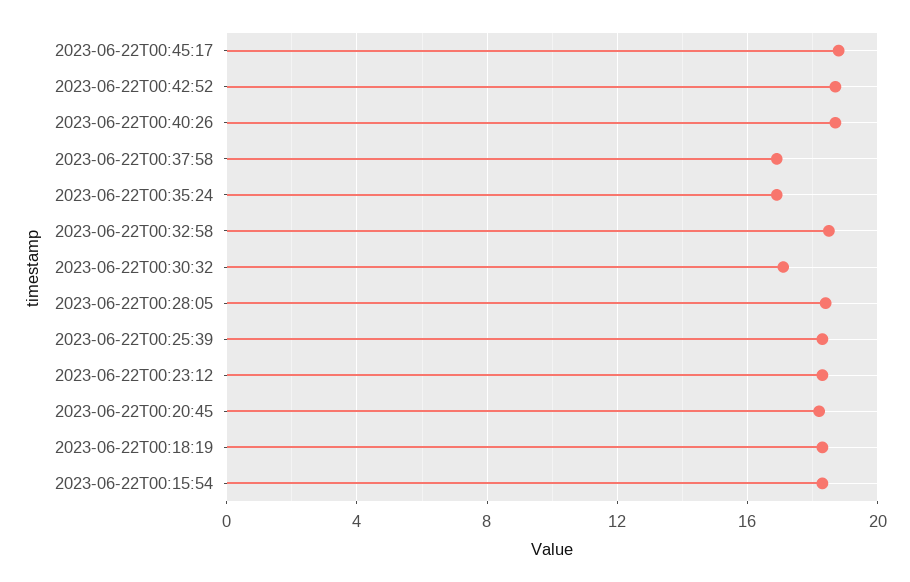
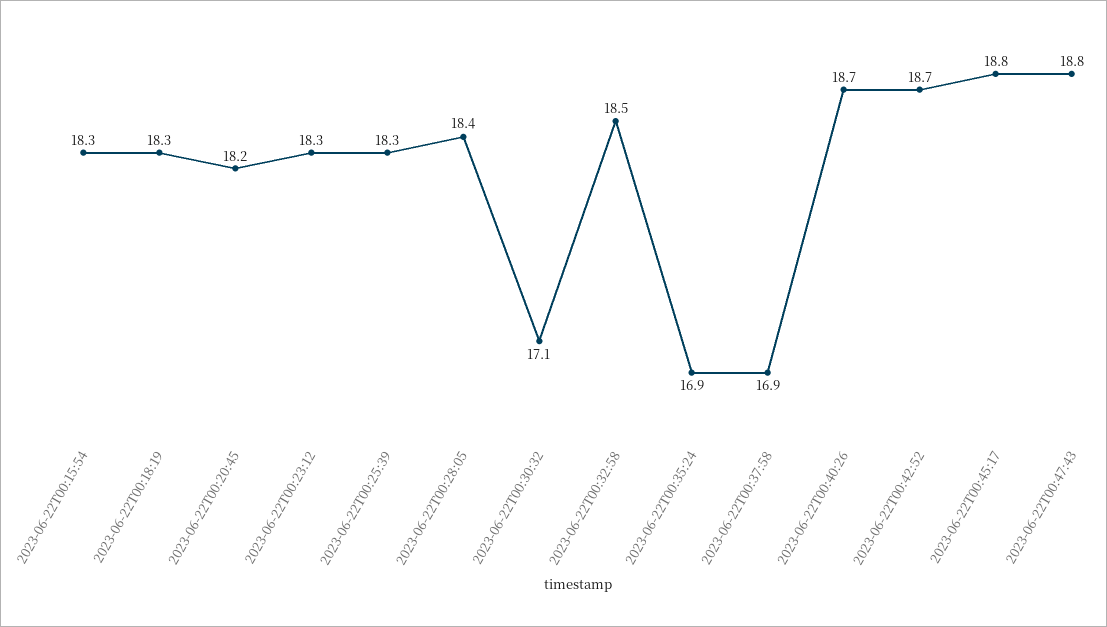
2023-06-22T00:47:43: none -> 18.8

